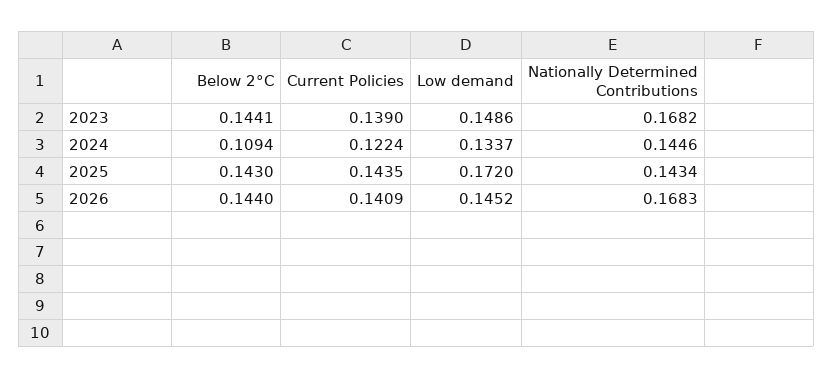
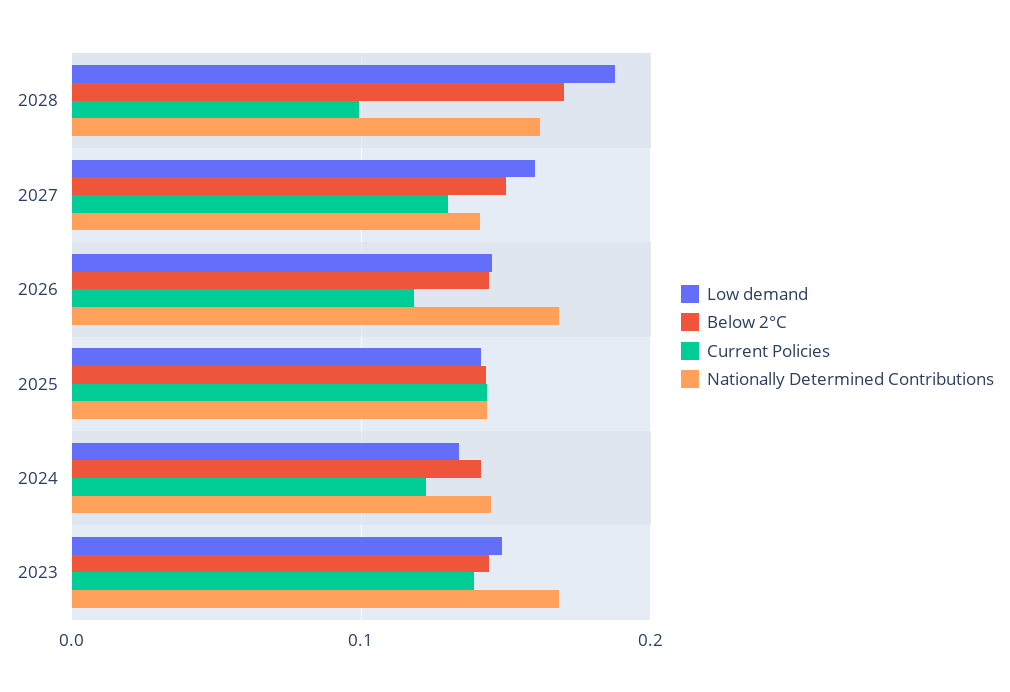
Below 2°C, 2024: 0.1094 -> 0.14
Low demand, 2025: 0.172 -> 0.14
Current Policies, 2026: 0.1409 -> 0.12
Low demand, 2028: none -> 0.19
Below 2°C, 2028: none -> 0.17
Current Policies, 2028: none -> 0.1
Nationally Determined Contributions, 2028: none -> 0.16
Low demand, 2027: none -> 0.16
Below 2°C, 2027: none -> 0.15
Current Policies, 2027: none -> 0.13
Nationally Determined Contributions, 2027: none -> 0.14

